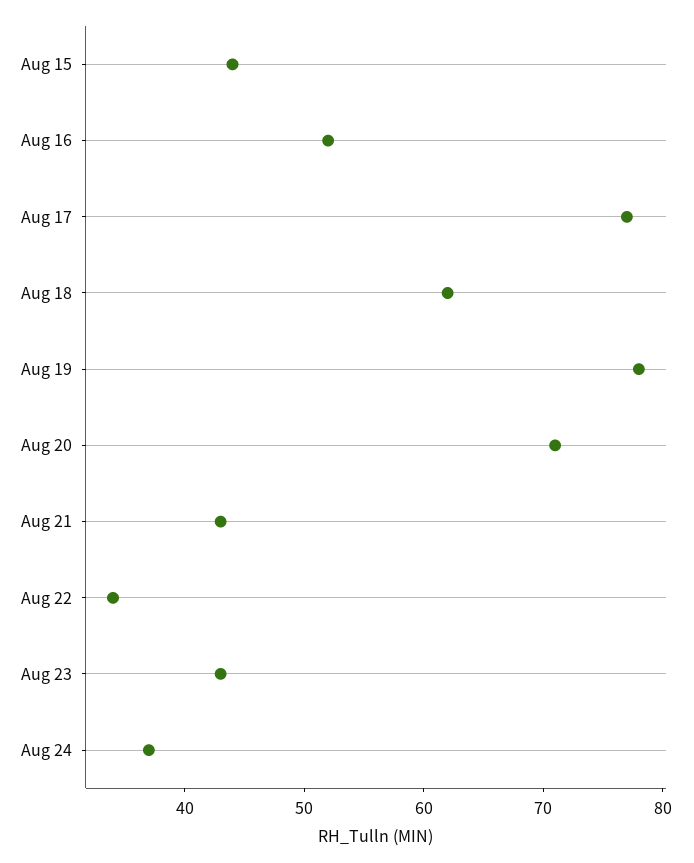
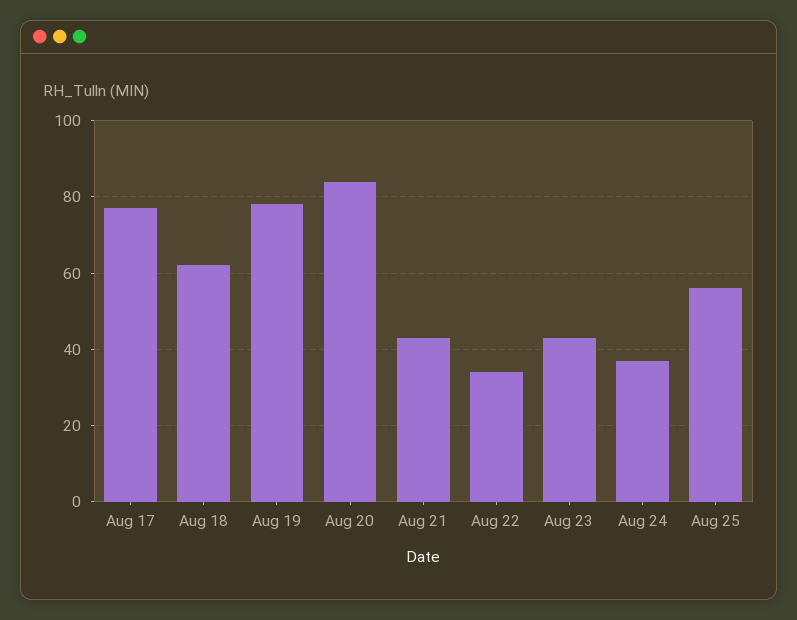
Aug 15: 44 -> none
Aug 16: 52 -> none
Aug 20: 71 -> 85
Aug 25: none -> 55

